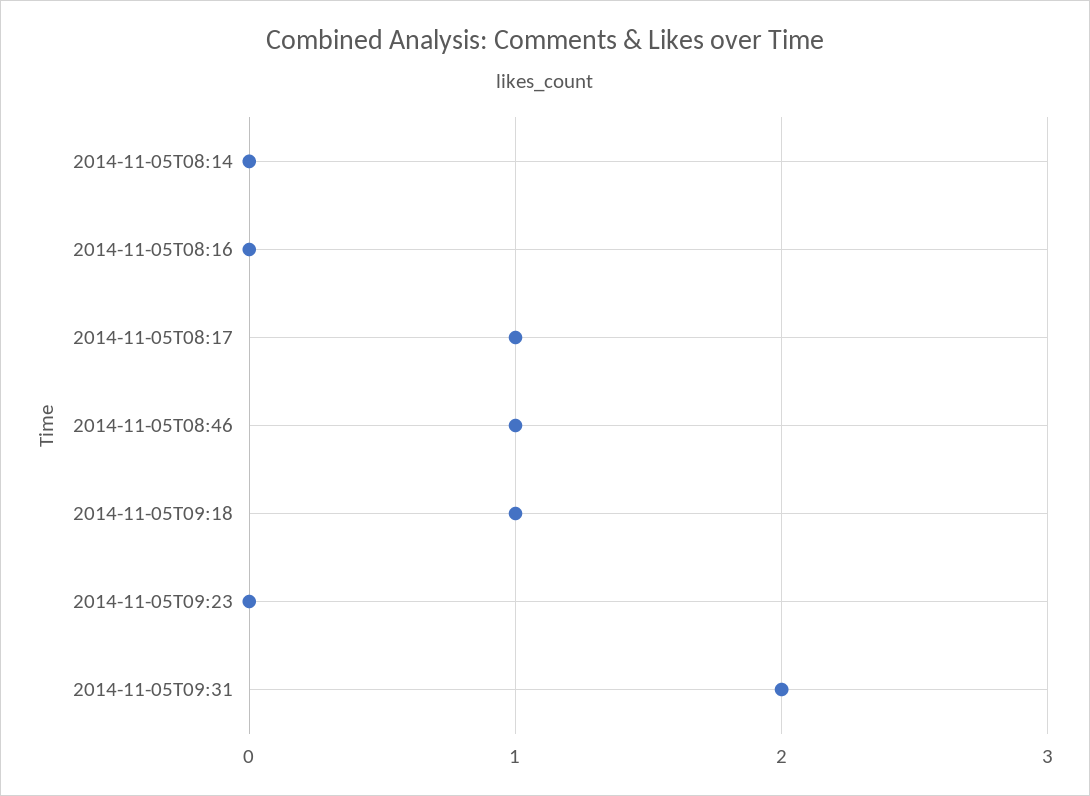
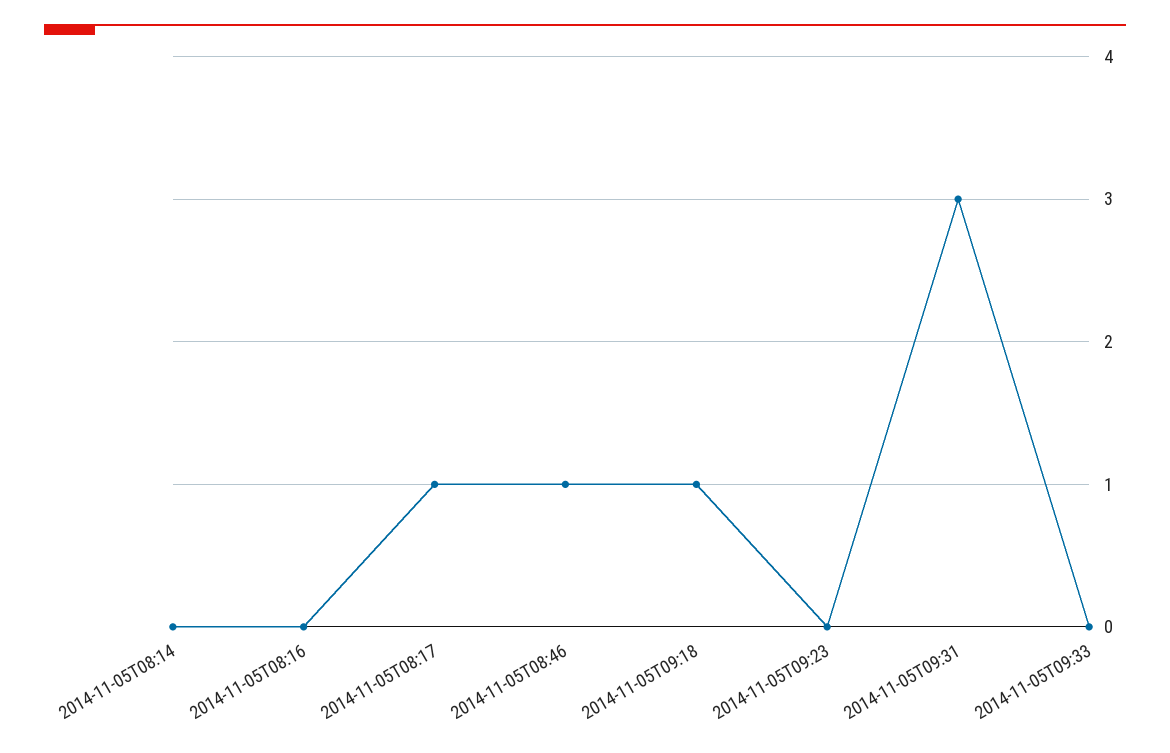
2014-11-05T09:31: 2 -> 3
2014-11-05T09:33: none -> 0

